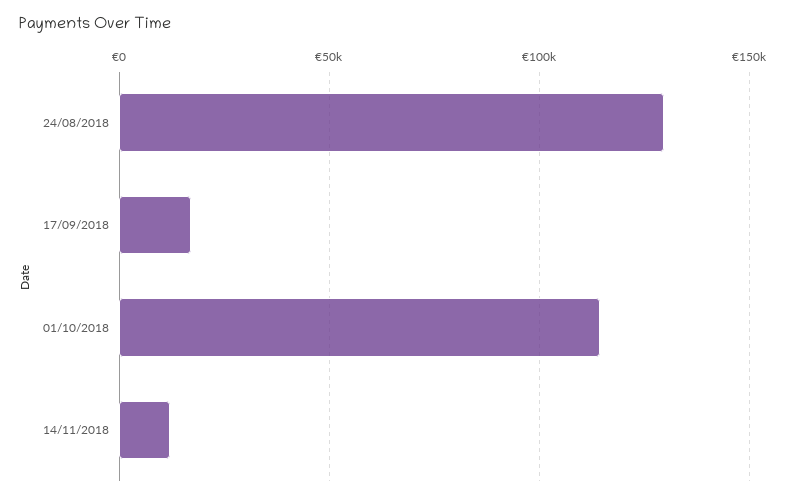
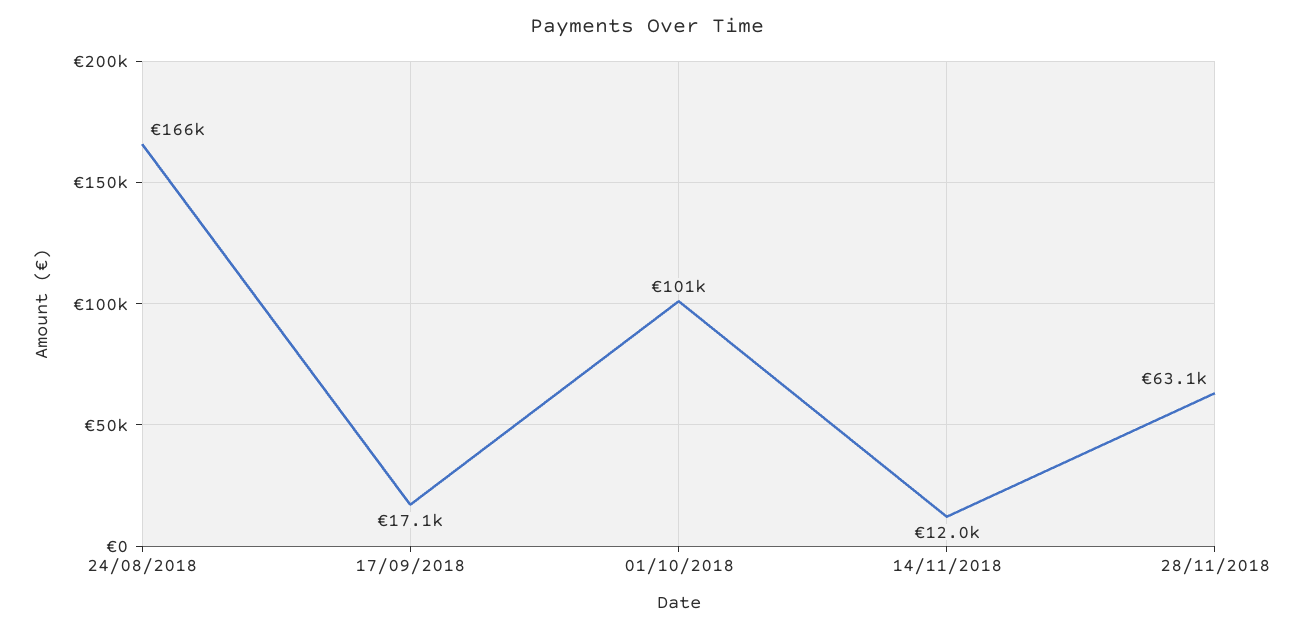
24/08/2018: 130000 -> 166000
01/10/2018: 115000 -> 101000
28/11/2018: none -> 63100

